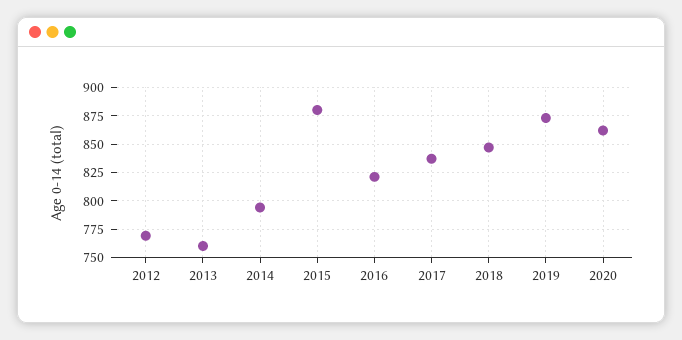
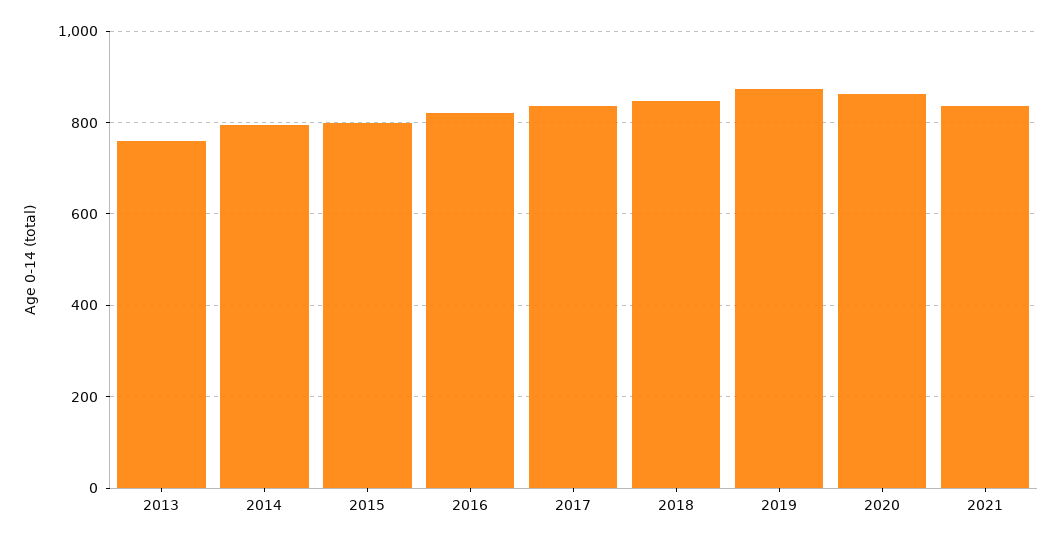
2012: 775 -> none
2015: 875 -> 800
2021: none -> 840

